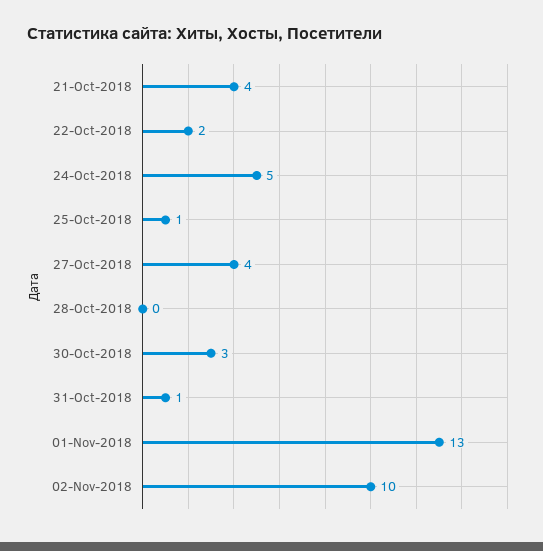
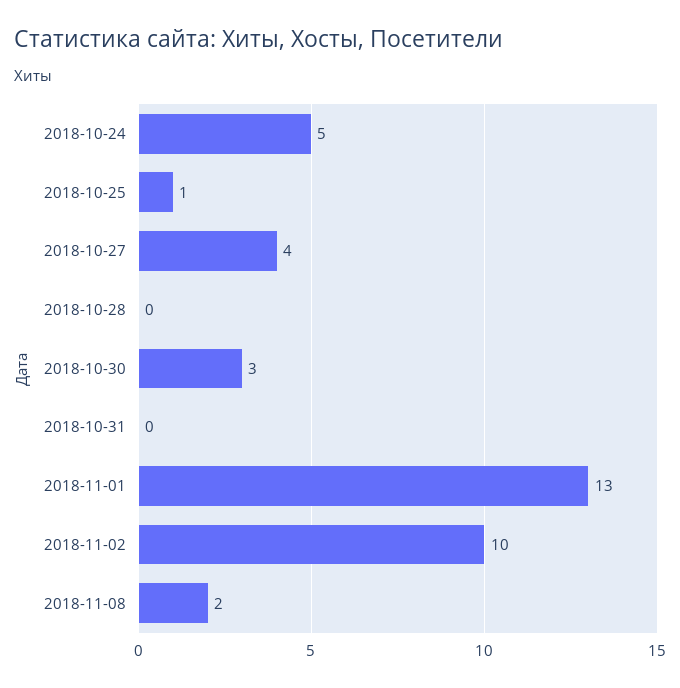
21-Oct-2018: 4 -> none
22-Oct-2018: 2 -> none
31-Oct-2018: 1 -> 0
2018-11-08: none -> 2

